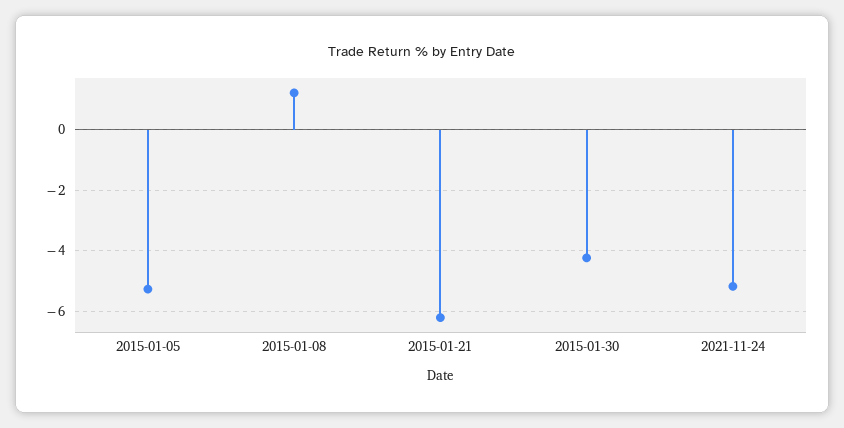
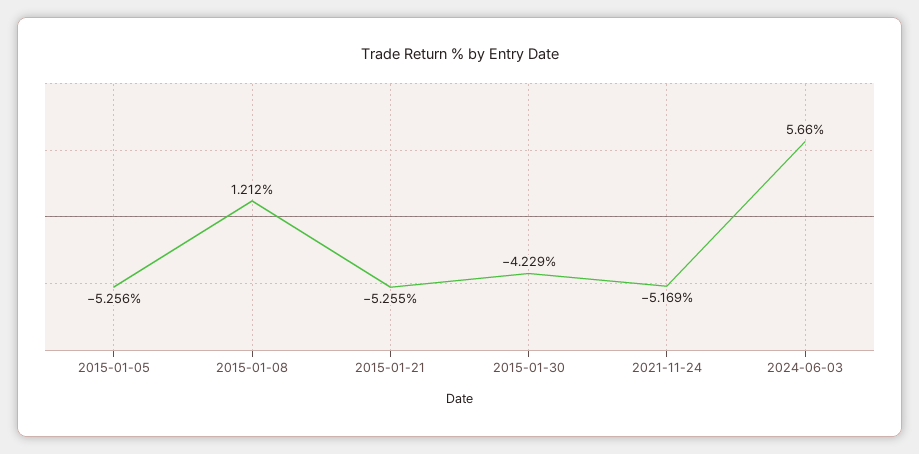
2015-01-21: -6.2 -> -5.255
2024-06-03: none -> 5.66

